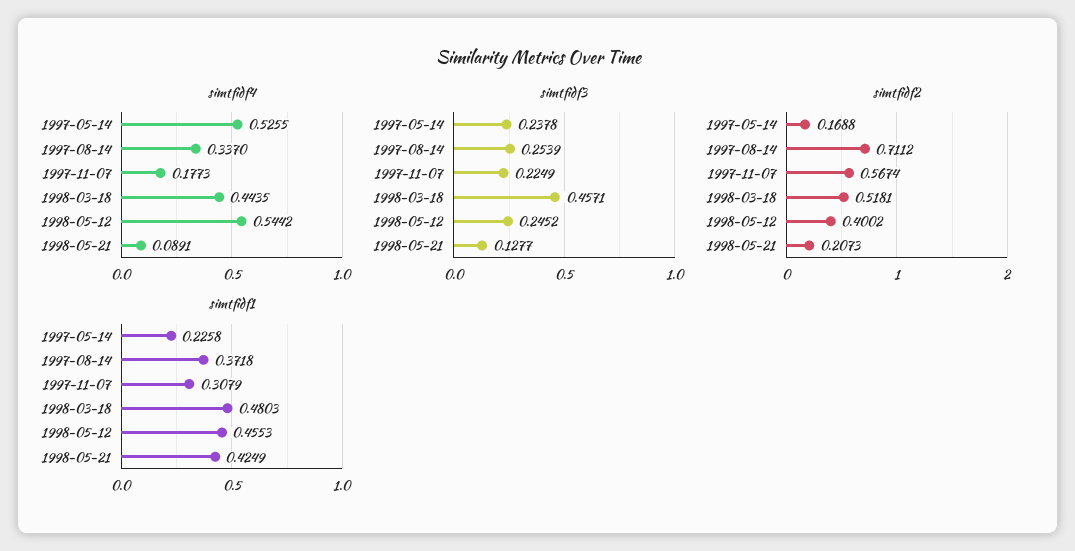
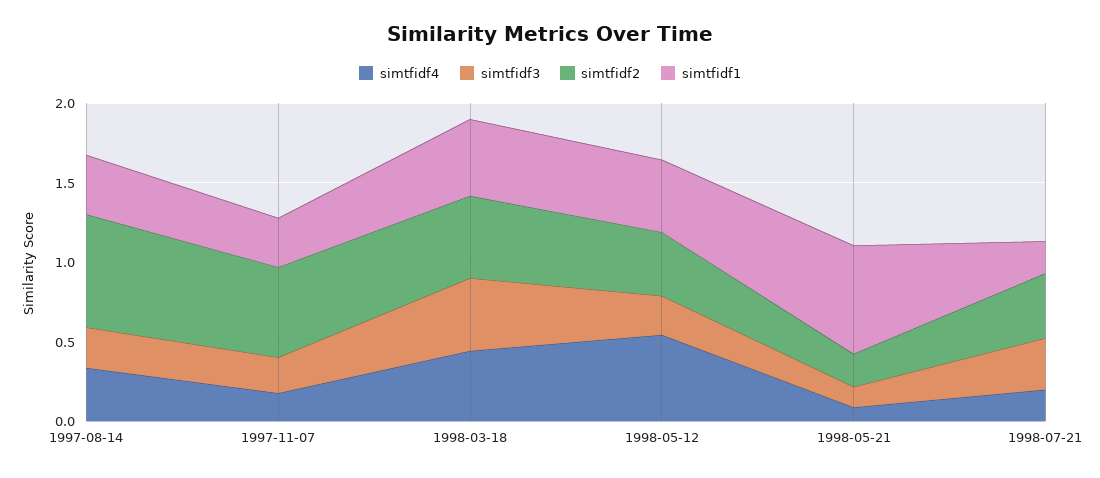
simtfidf4, 1997-05-14: 0.5255 -> none
simtfidf3, 1997-05-14: 0.2378 -> none
simtfidf2, 1997-05-14: 0.1688 -> none
simtfidf1, 1997-05-14: 0.2258 -> none
simtfidf1, 1998-05-21: 0.4249 -> 0.7
simtfidf4, 1998-07-21: none -> 0.2
simtfidf3, 1998-07-21: none -> 0.3
simtfidf2, 1998-07-21: none -> 0.4
simtfidf1, 1998-07-21: none -> 0.2

